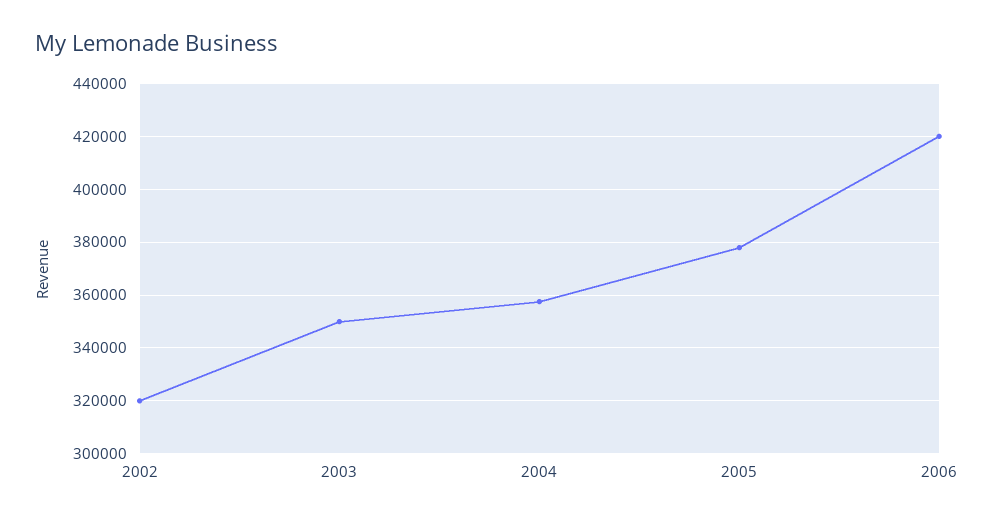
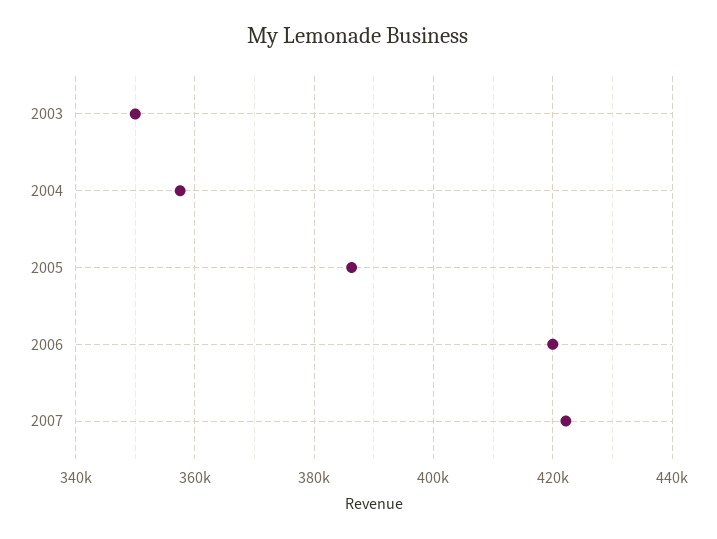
2002: 320000 -> none
2005: 377500 -> 386000
2007: none -> 422000

